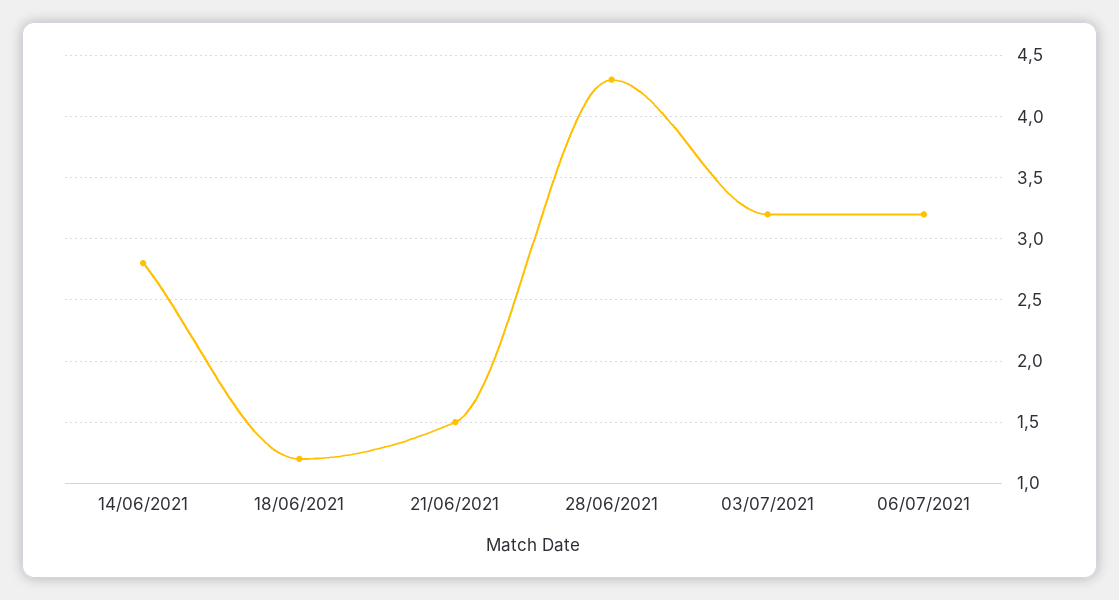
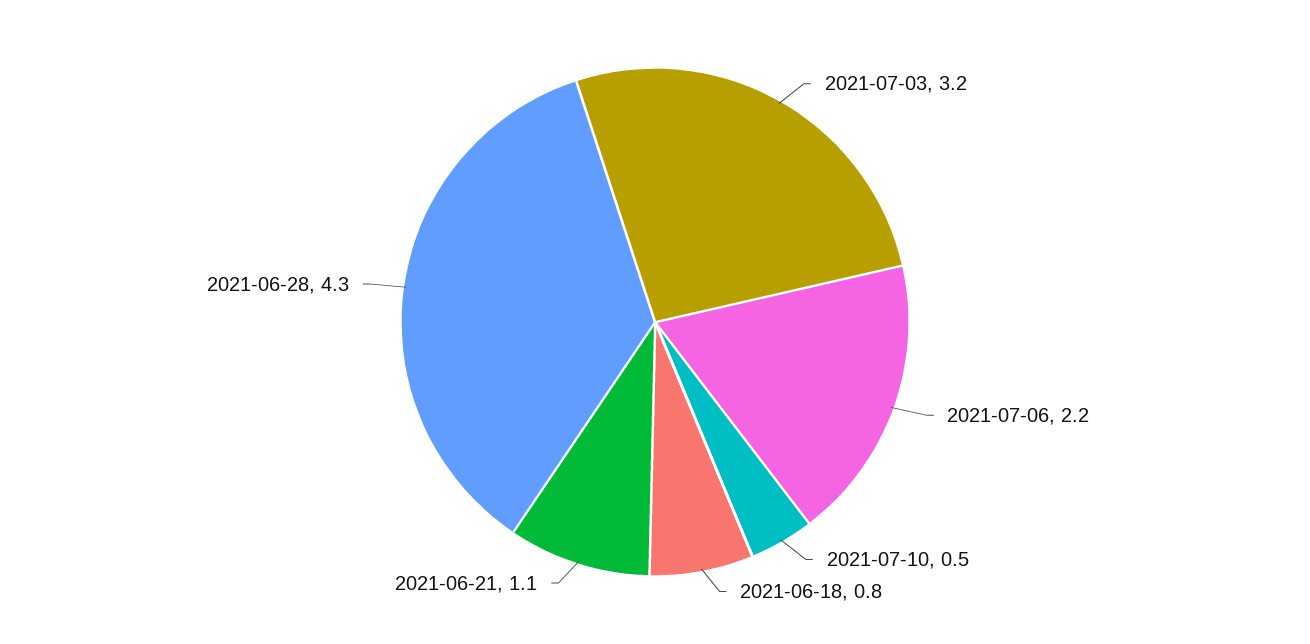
14/06/2021: 2.8 -> none
18/06/2021: 1.2 -> 0.8
21/06/2021: 1.5 -> 1.1
06/07/2021: 3.2 -> 2.2
2021-07-10: none -> 0.5

